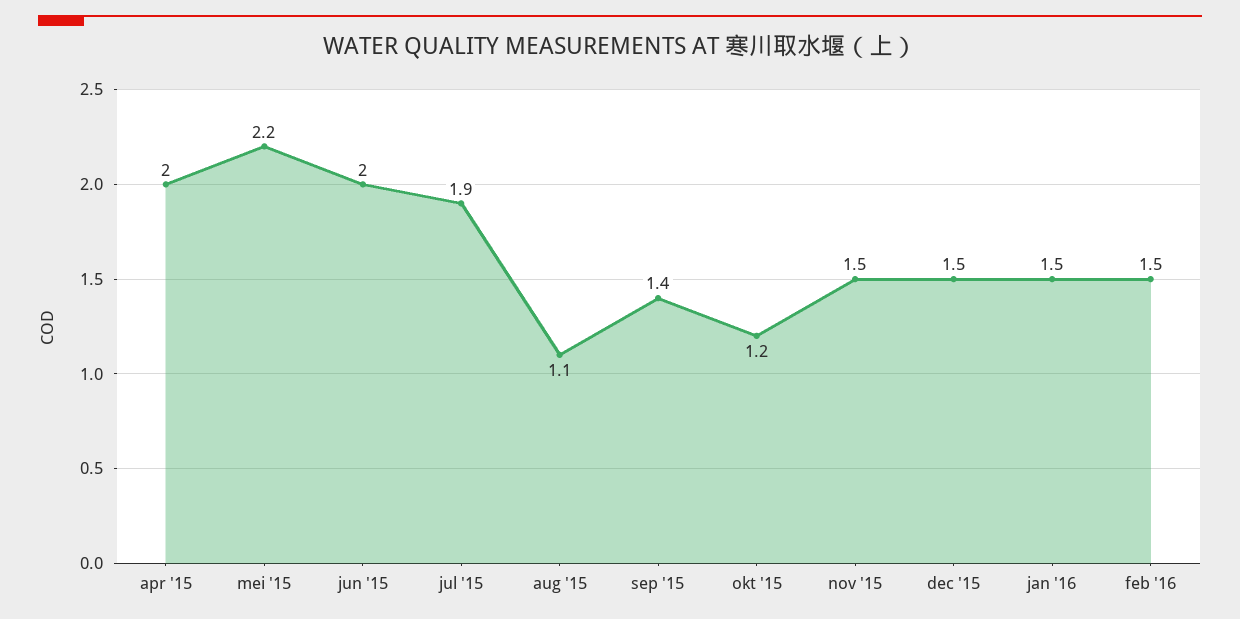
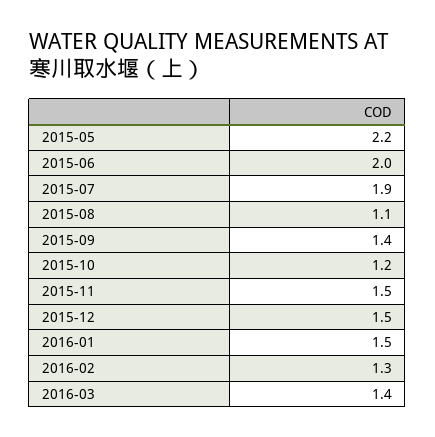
apr '15: 2 -> none
feb '16: 1.5 -> 1.3
2016-03: none -> 1.4

